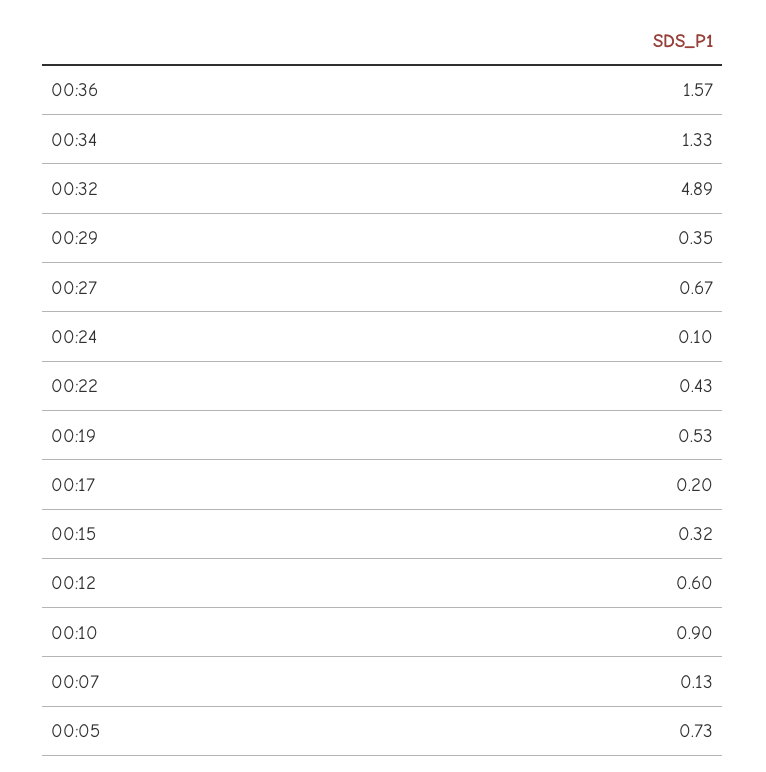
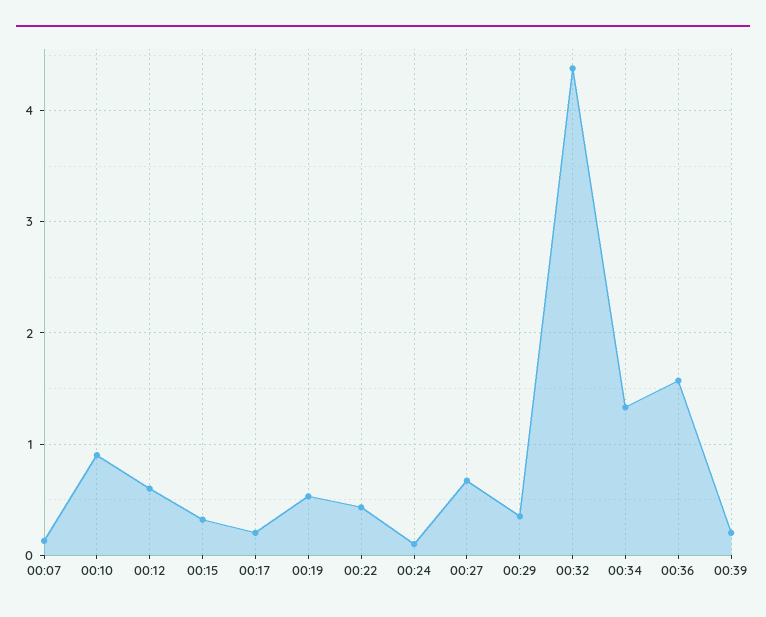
00:32: 4.89 -> 4.4
00:05: 0.73 -> none
00:39: none -> 0.2

